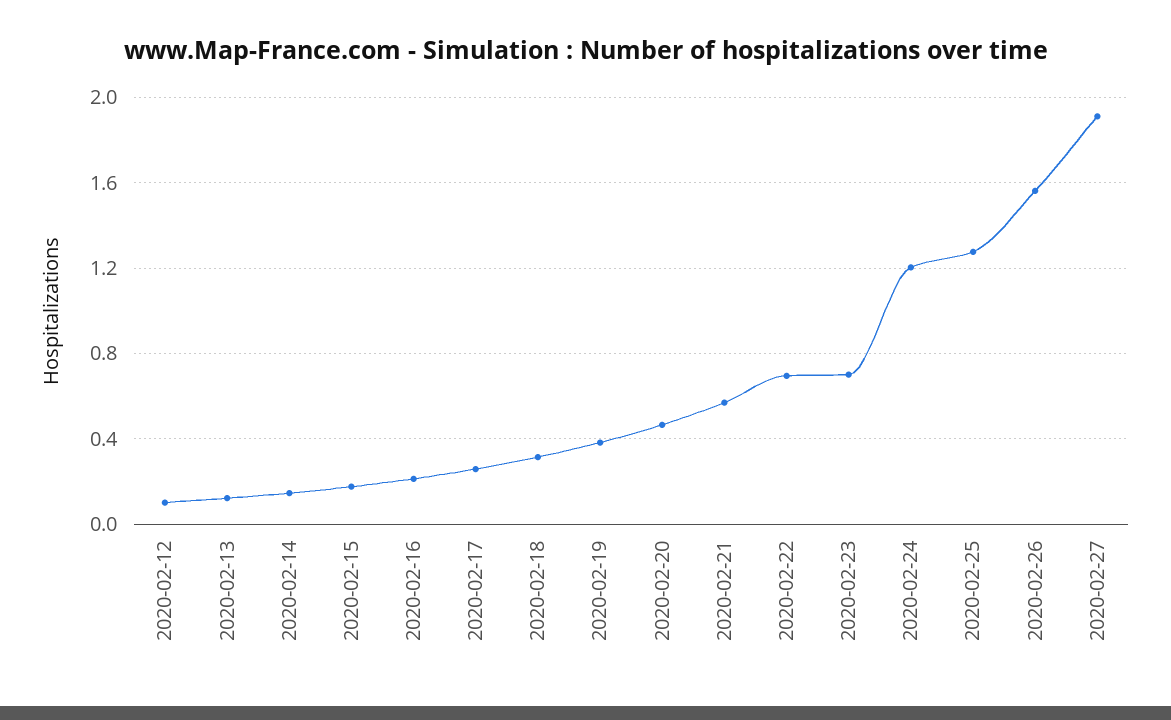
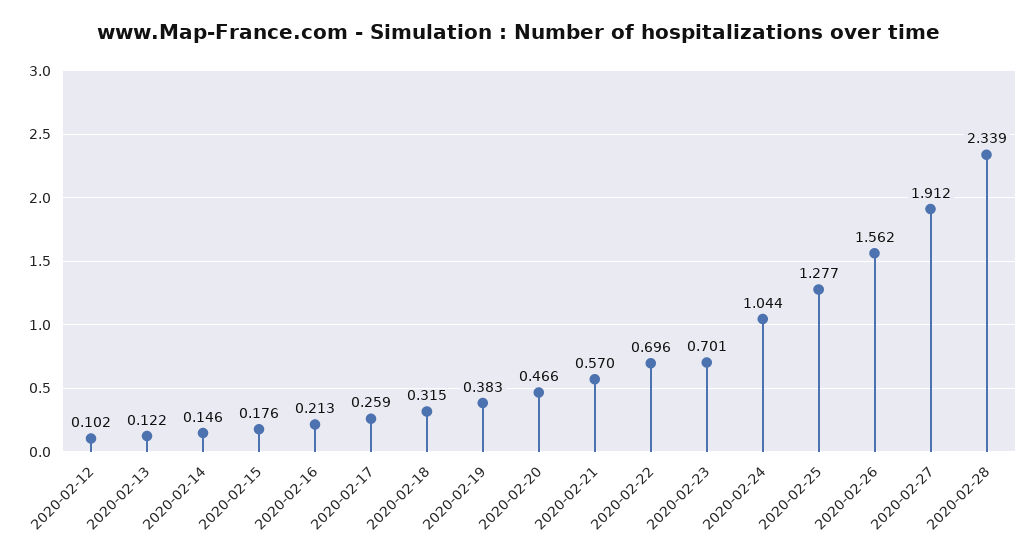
2020-02-24: 1.2 -> 1.044
2020-02-28: none -> 2.339

